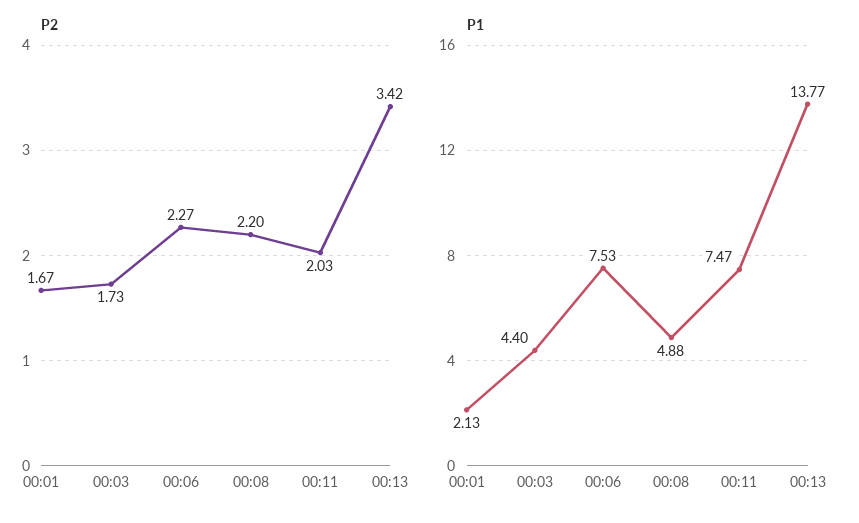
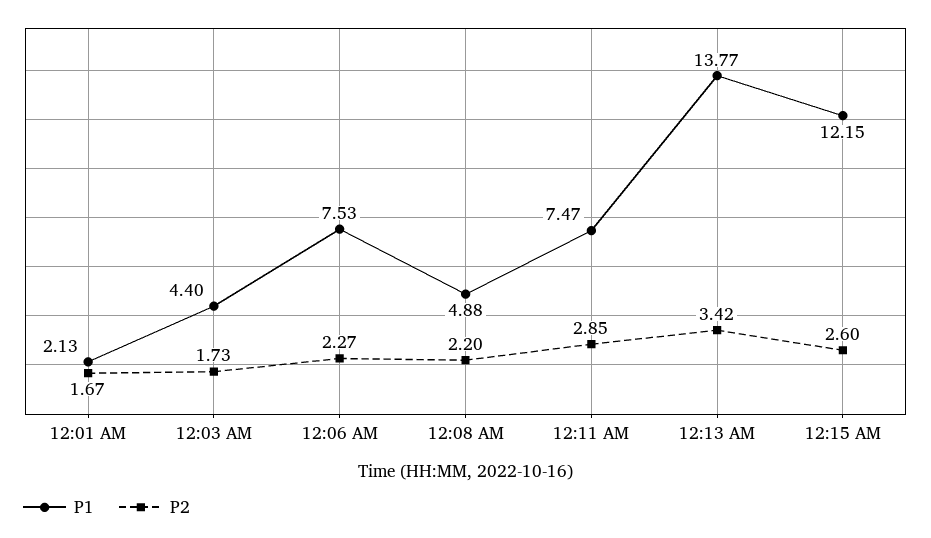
P2, 00:11: 2.03 -> 2.85
P1, 12:15 AM: none -> 12.15
P2, 12:15 AM: none -> 2.6

